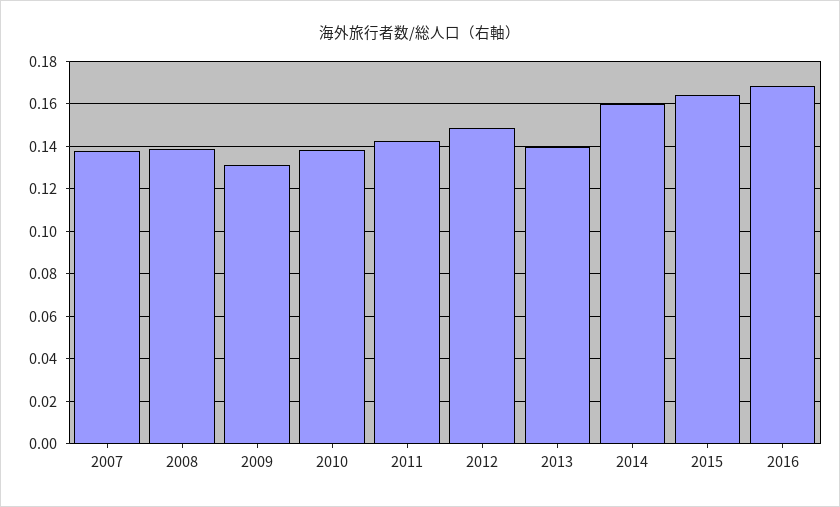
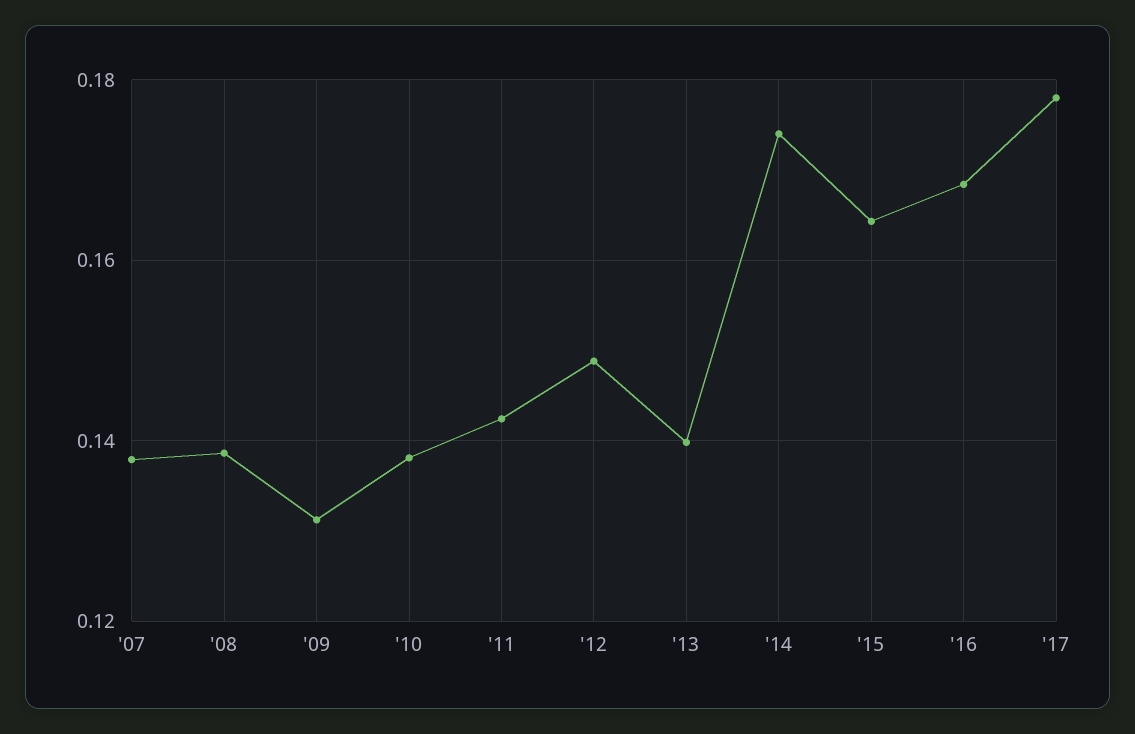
2014: 0.16 -> 0.174
'17: none -> 0.178

